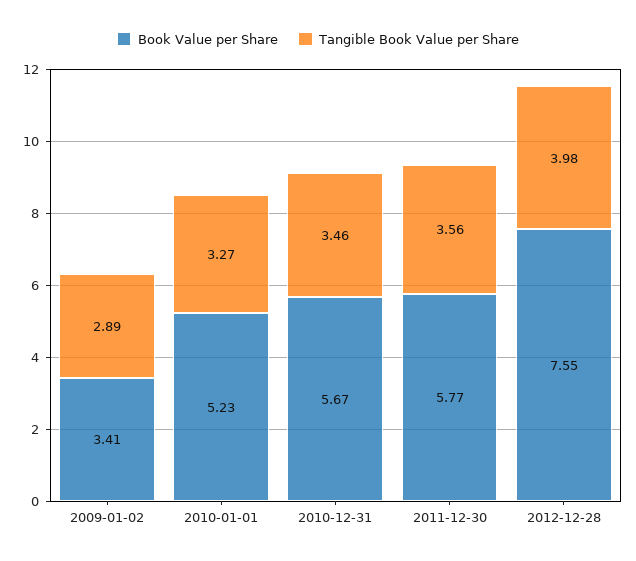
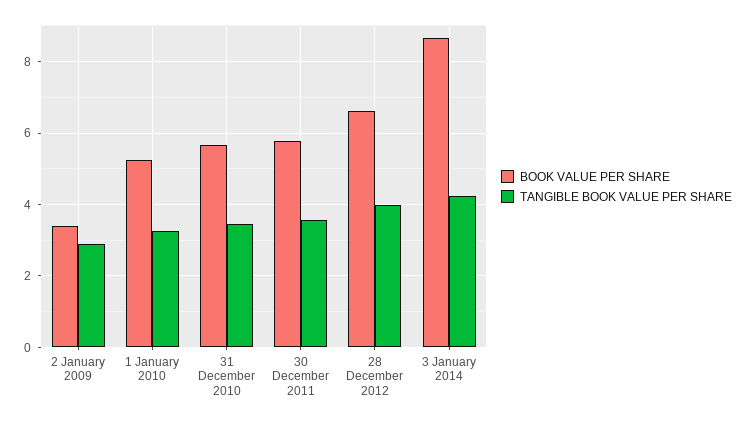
Book Value per Share, 2012-12-28: 7.55 -> 6.6
Book Value per Share, 3 January 2014: none -> 8.6
Tangible Book Value per Share, 3 January 2014: none -> 4.2

